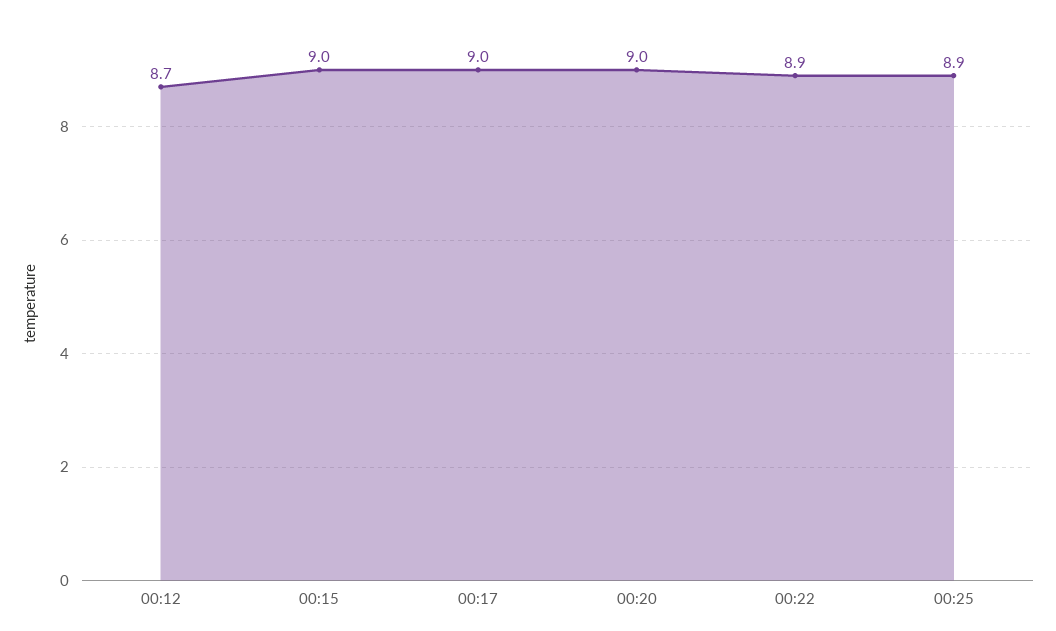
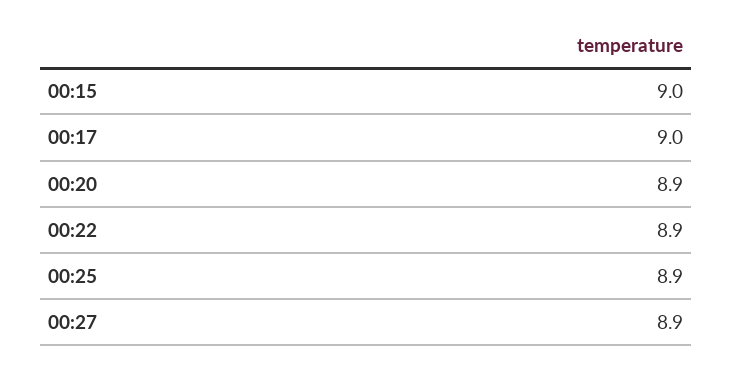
00:12: 8.7 -> none
00:20: 9 -> 8.9
00:27: none -> 8.9

